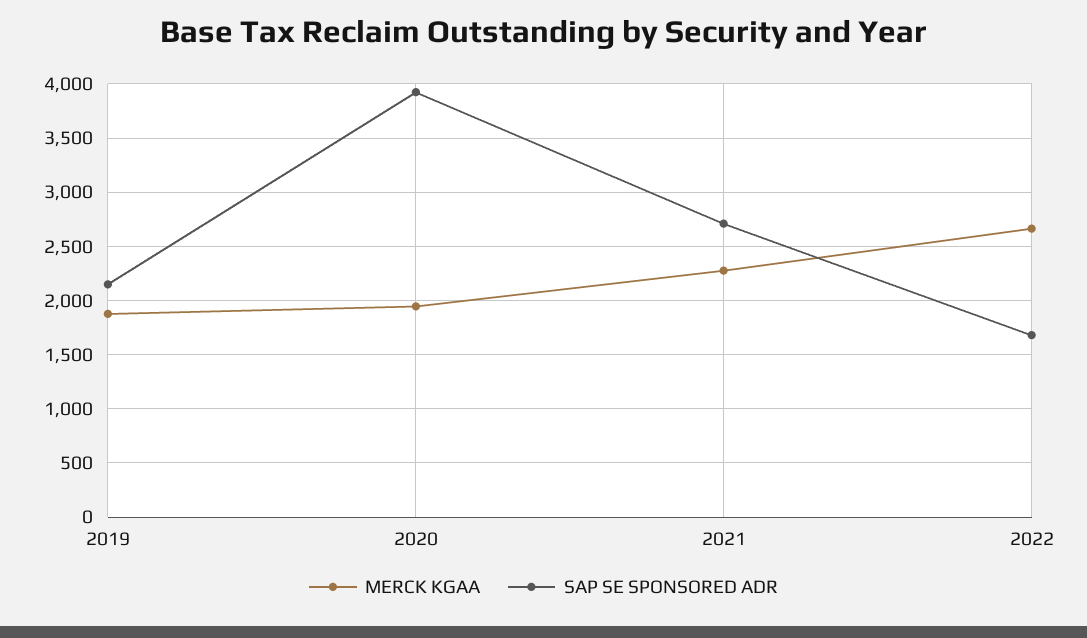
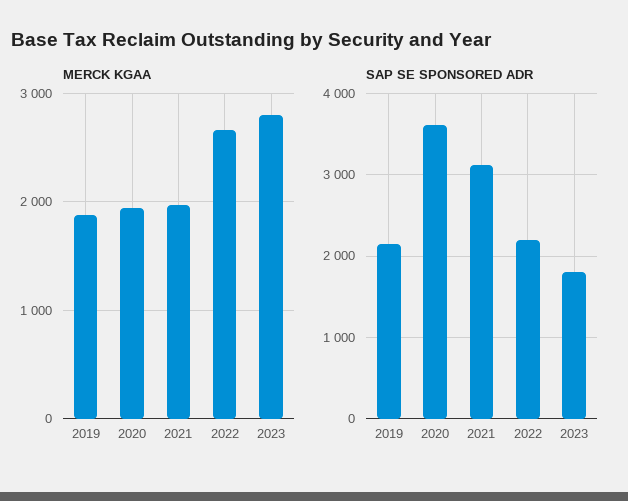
SAP SE SPONSORED ADR, 2020: 3900 -> 3600
MERCK KGAA, 2021: 2300 -> 2000
SAP SE SPONSORED ADR, 2021: 2700 -> 3100
SAP SE SPONSORED ADR, 2022: 1700 -> 2200
MERCK KGAA, 2023: none -> 2800
SAP SE SPONSORED ADR, 2023: none -> 1800

